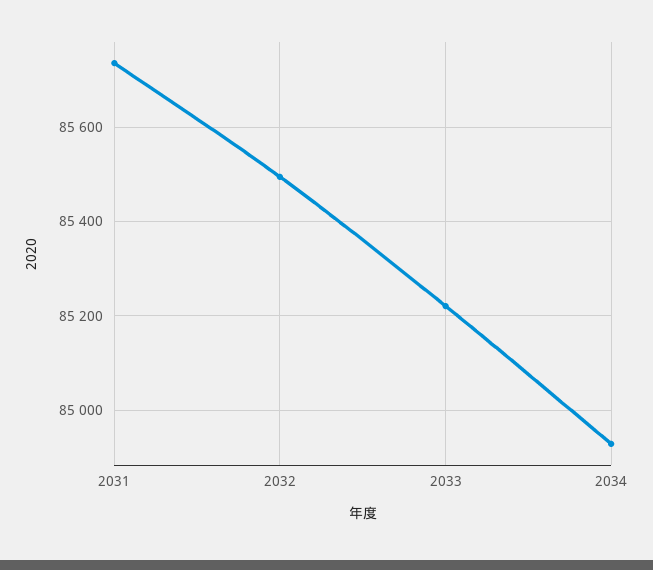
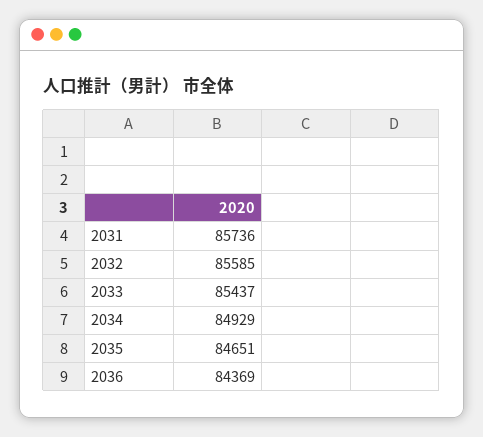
2032: 85500 -> 85585
2033: 85220 -> 85437
2035: none -> 84651
2036: none -> 84369

